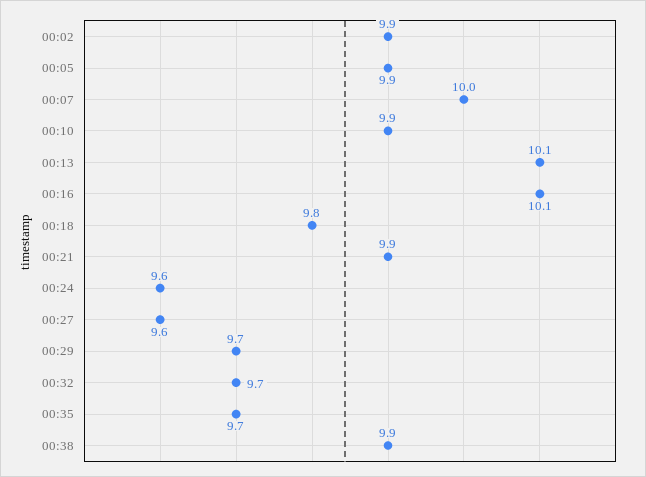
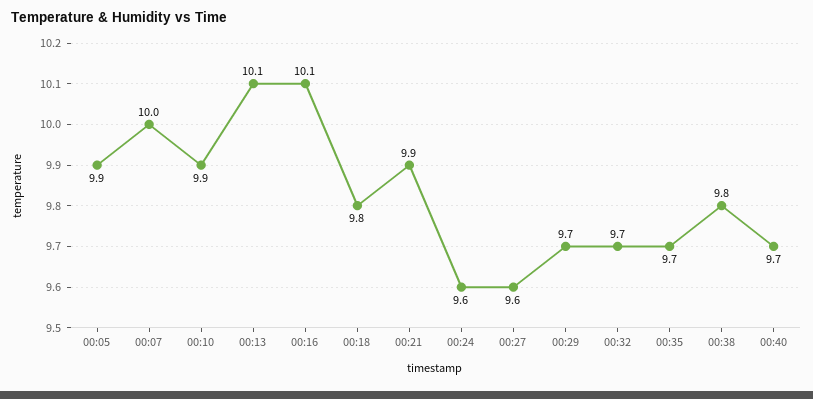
00:02: 9.9 -> none
00:38: 9.9 -> 9.8
00:40: none -> 9.7

